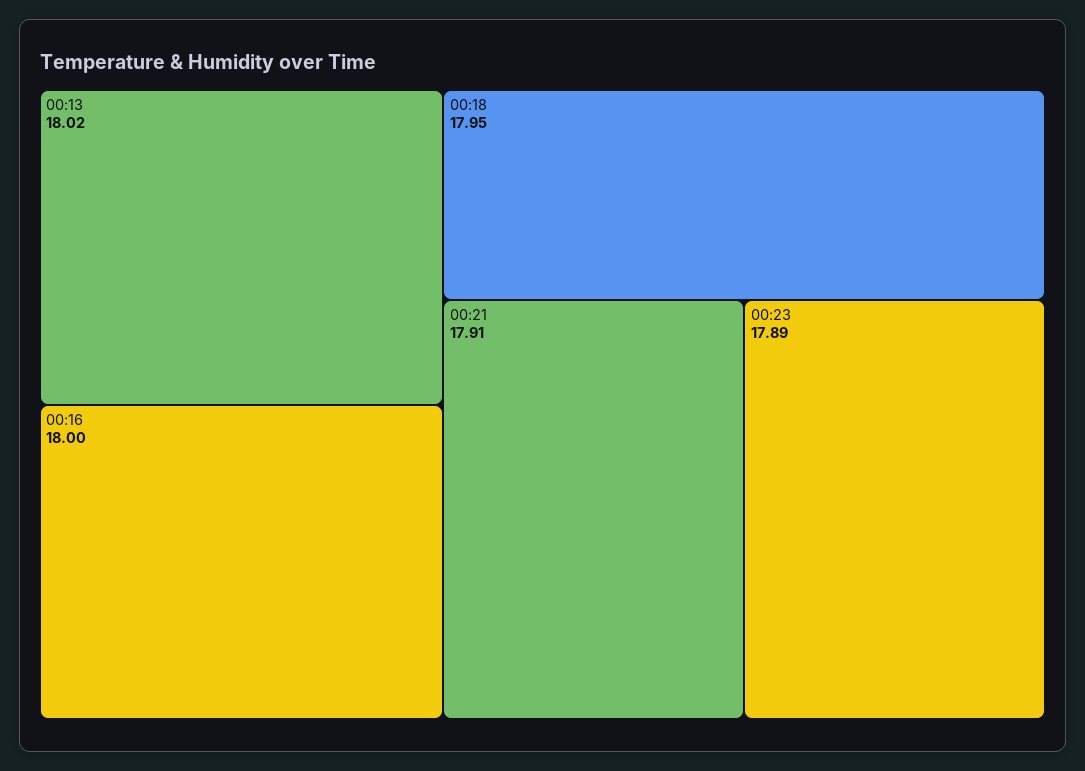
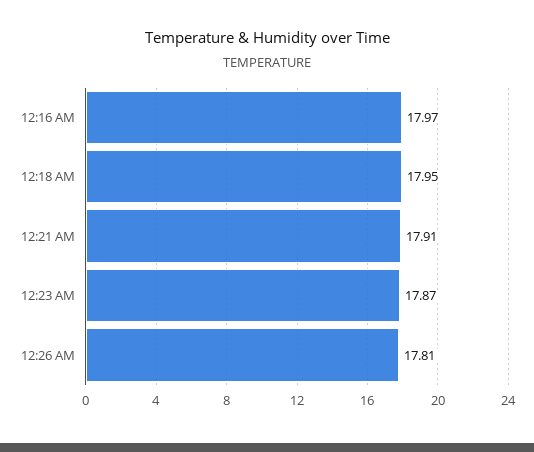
00:13: 18.02 -> none
00:16: 18 -> 17.97
00:23: 17.89 -> 17.87
12:26 AM: none -> 17.81

